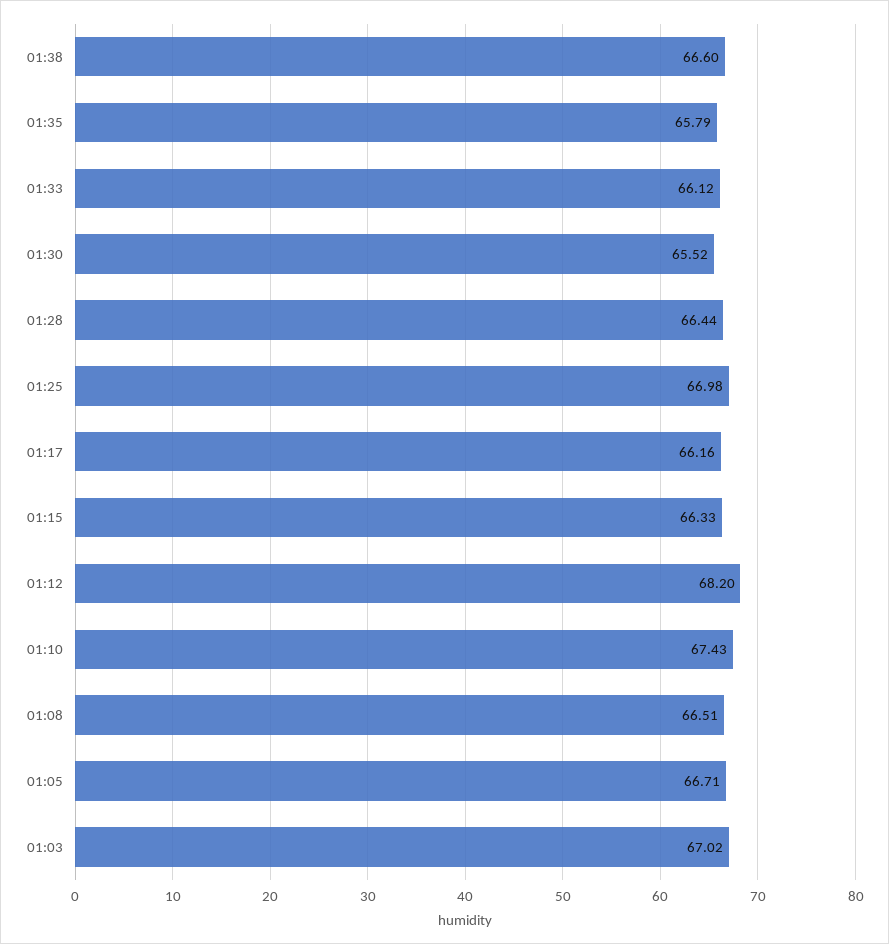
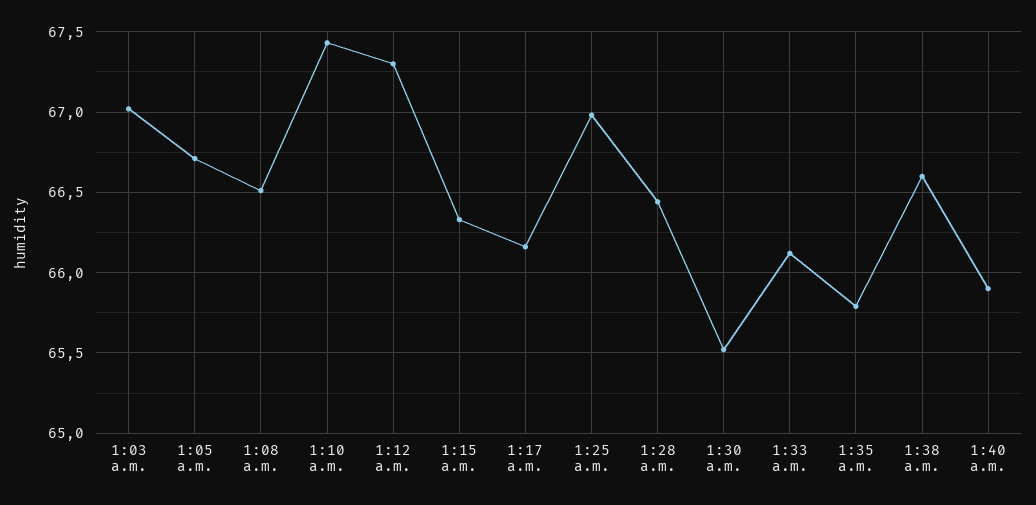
01:12: 68.2 -> 67.3
1:40 a.m.: none -> 65.9

